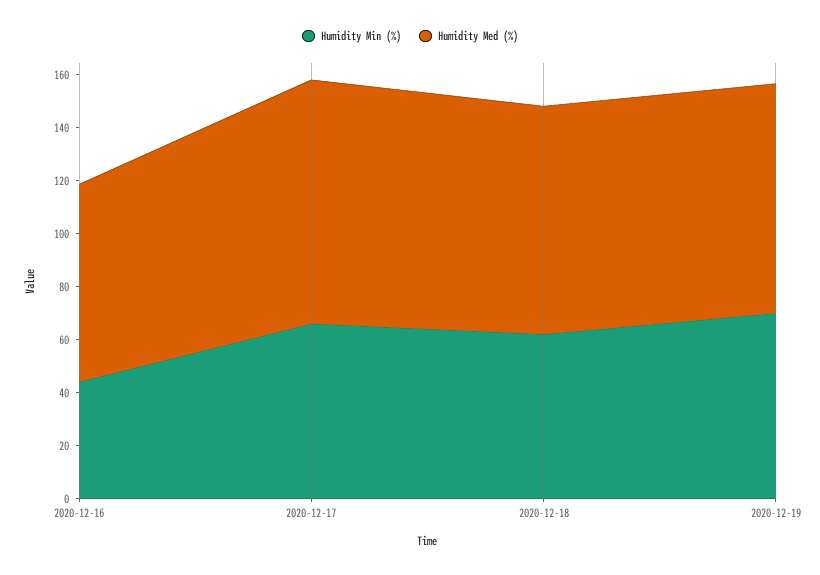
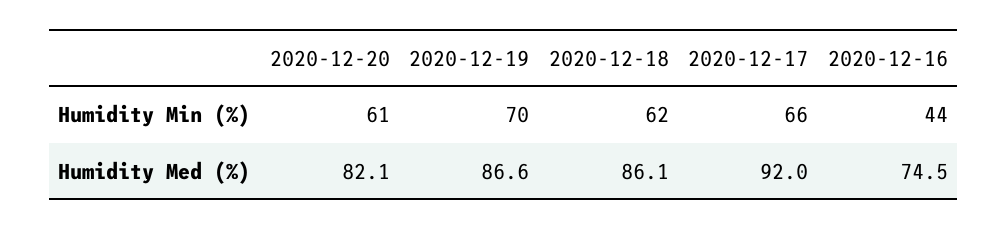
Humidity Min (%), 2020-12-20: none -> 61
Humidity Med (%), 2020-12-20: none -> 82.1

